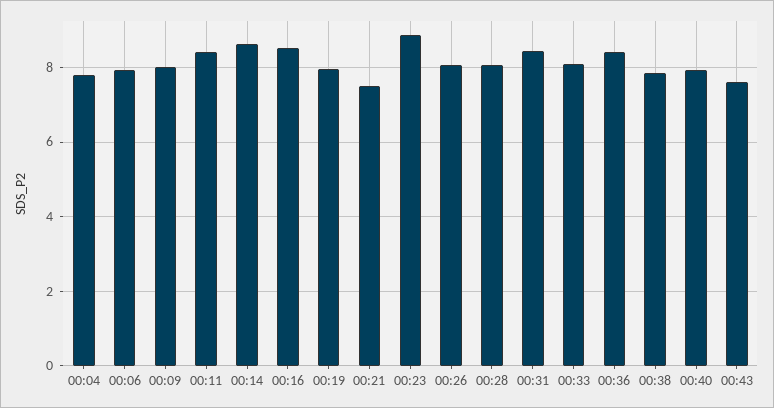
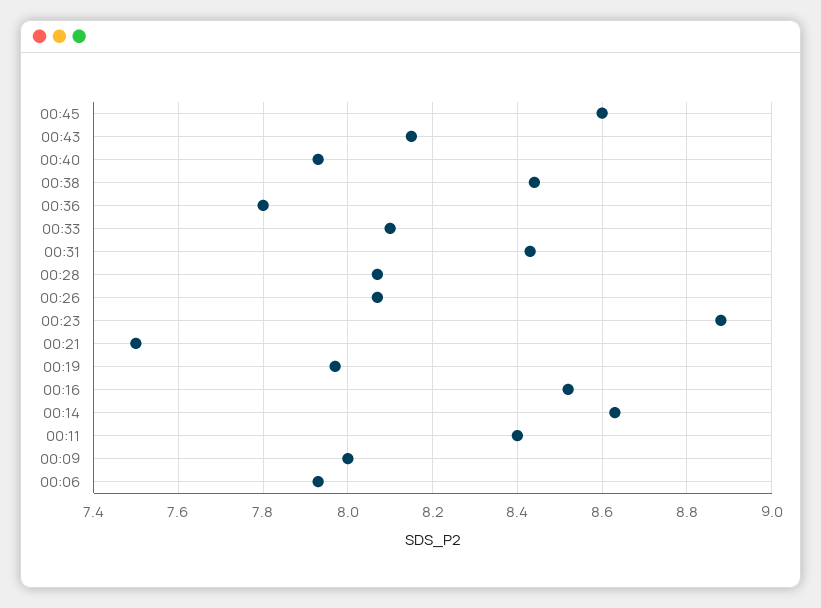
00:04: 7.8 -> none
00:36: 8.4 -> 7.8
00:38: 7.8 -> 8.45
00:43: 7.6 -> 8.15
00:45: none -> 8.6

